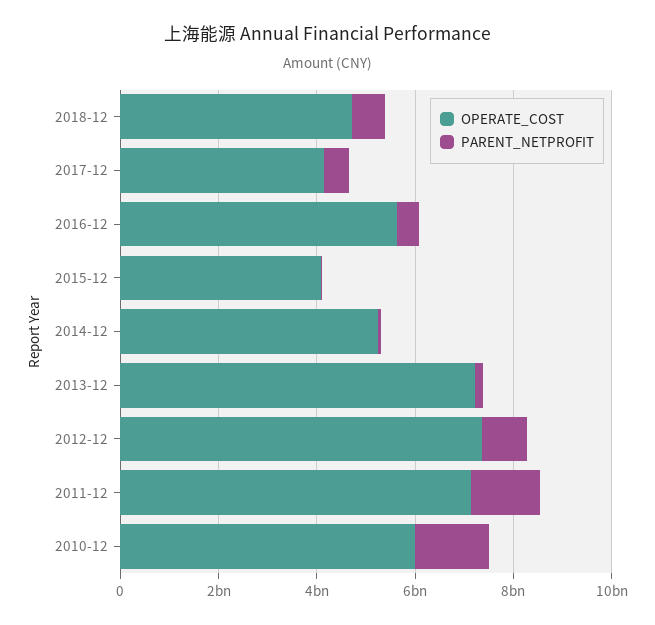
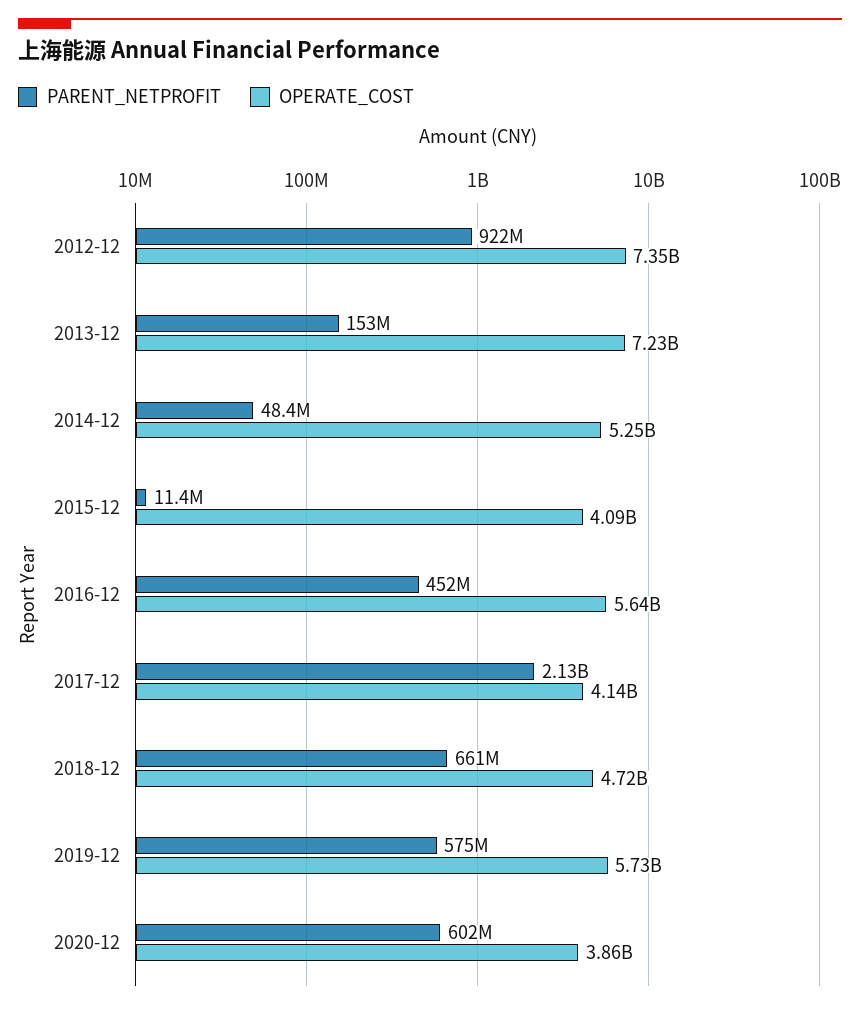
PARENT_NETPROFIT, 2017-12: 500000000 -> 2130000000
OPERATE_COST, 2011-12: 7000000000 -> none
PARENT_NETPROFIT, 2011-12: 1500000000 -> none
OPERATE_COST, 2010-12: 6000000000 -> none
PARENT_NETPROFIT, 2010-12: 1500000000 -> none
PARENT_NETPROFIT, 2019-12: none -> 575000000
OPERATE_COST, 2019-12: none -> 5730000000
PARENT_NETPROFIT, 2020-12: none -> 602000000
OPERATE_COST, 2020-12: none -> 3860000000

